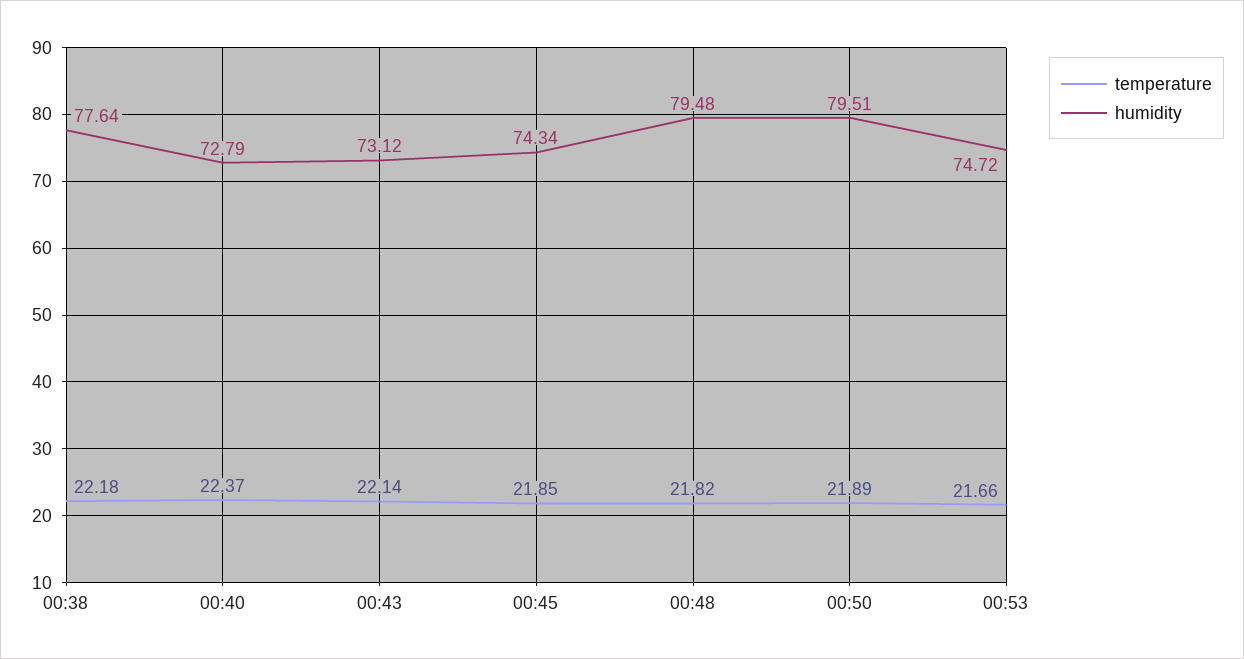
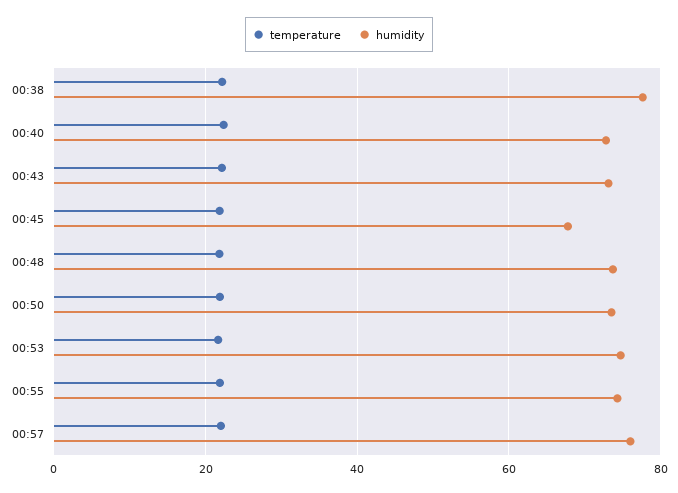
humidity, 00:45: 74.34 -> 68
humidity, 00:48: 79.48 -> 74
humidity, 00:50: 79.51 -> 74
temperature, 00:55: none -> 22
humidity, 00:55: none -> 74
temperature, 00:57: none -> 22
humidity, 00:57: none -> 76

